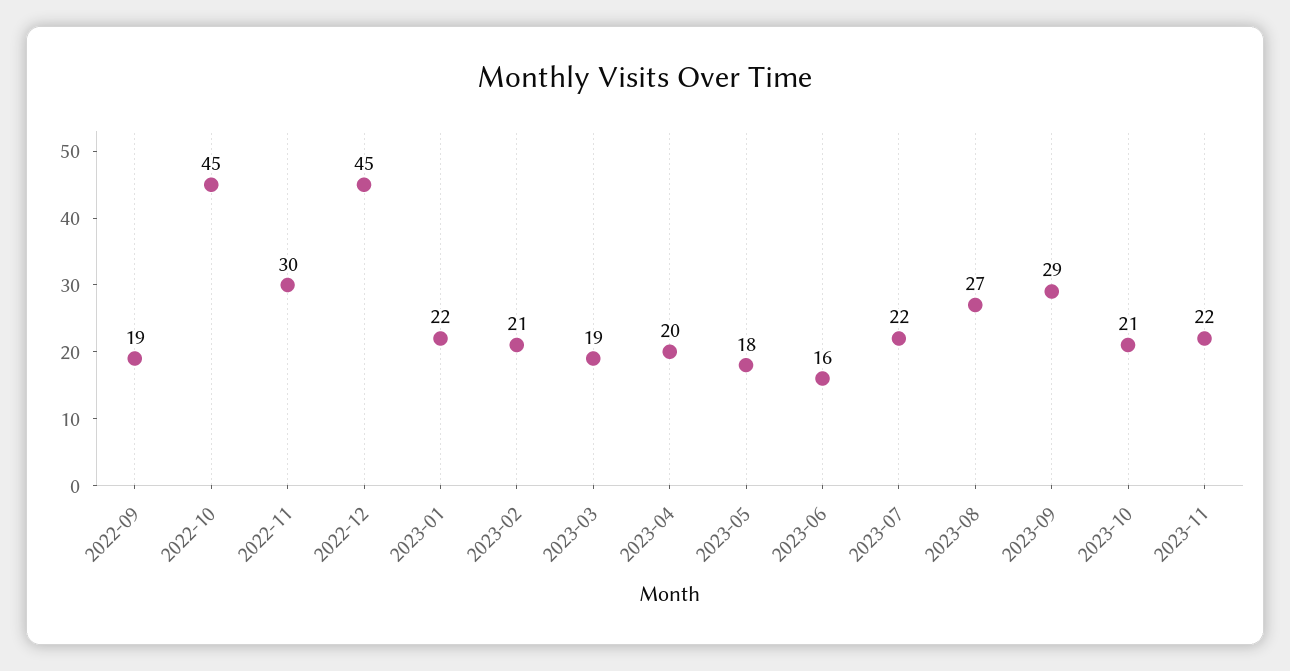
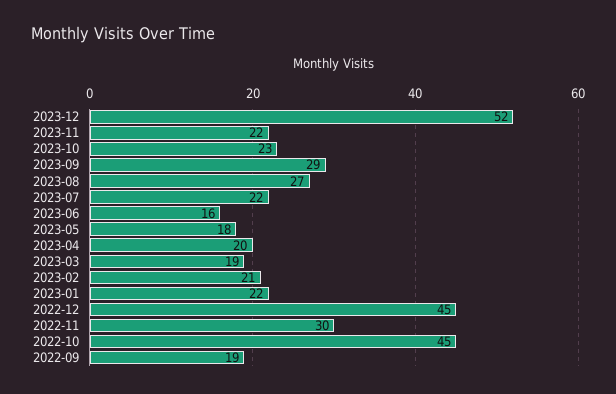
2023-10: 21 -> 23
2023-12: none -> 52

